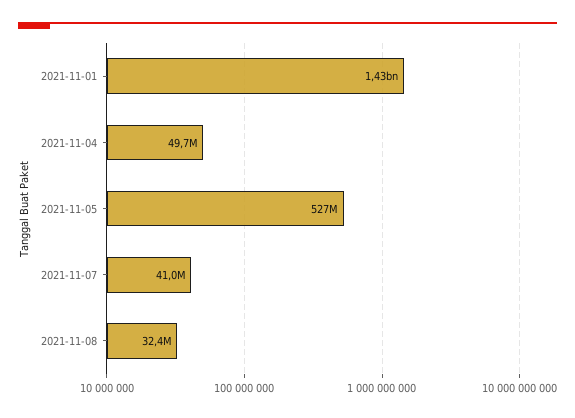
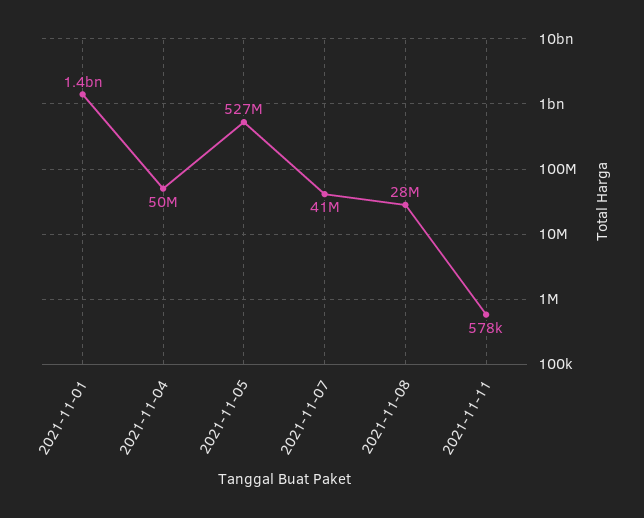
2021-11-08: 32400000 -> 28000000
2021-11-11: none -> 578000

